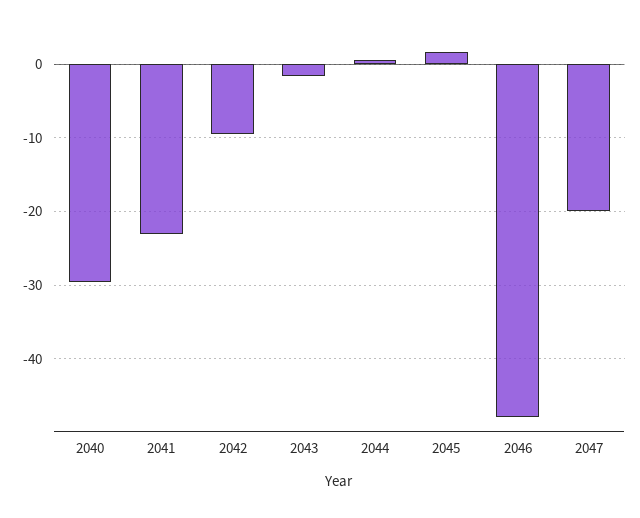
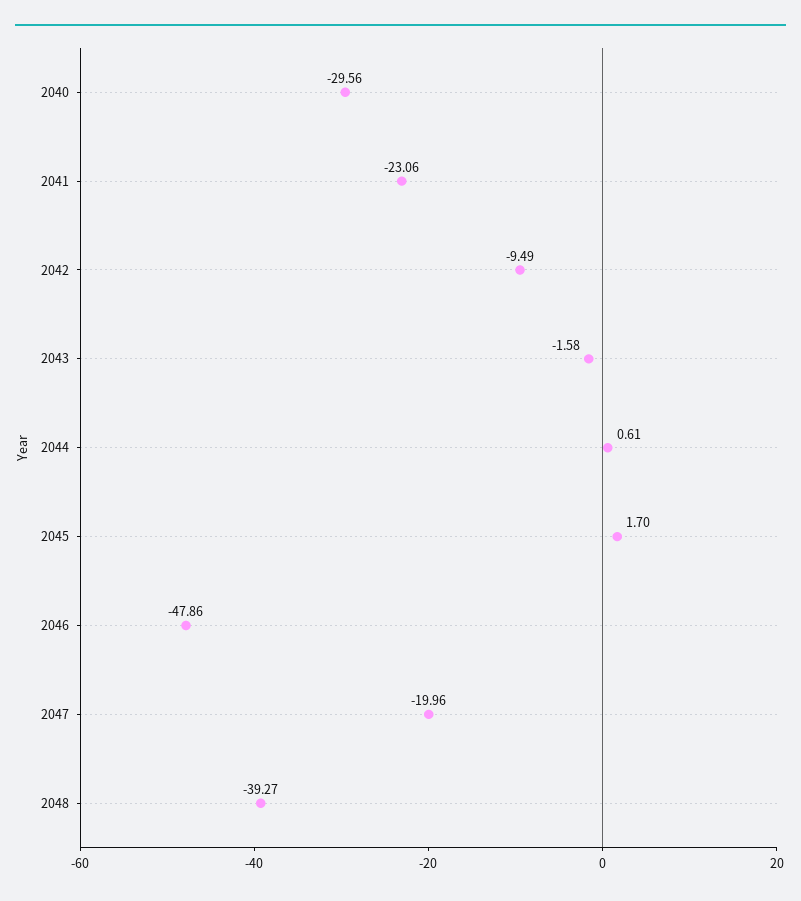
2048: none -> -39.27

